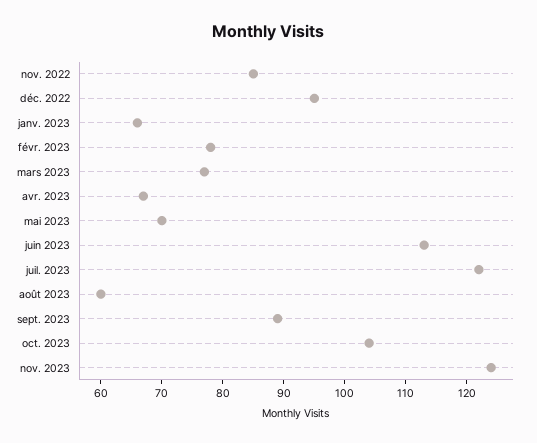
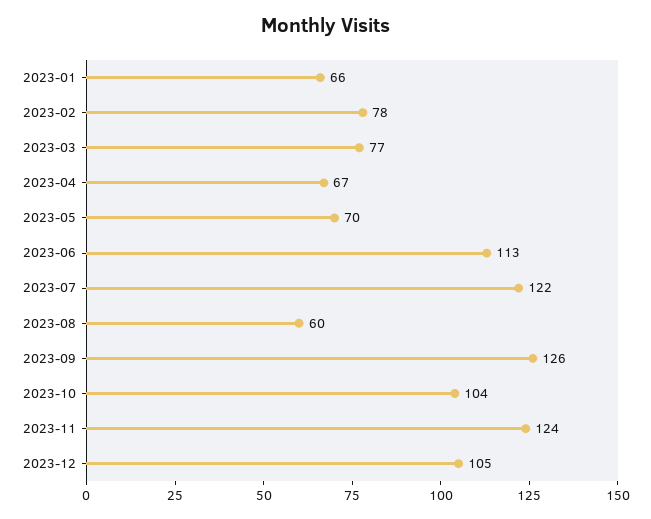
nov. 2022: 85 -> none
déc. 2022: 95 -> none
sept. 2023: 90 -> 126
2023-12: none -> 105

